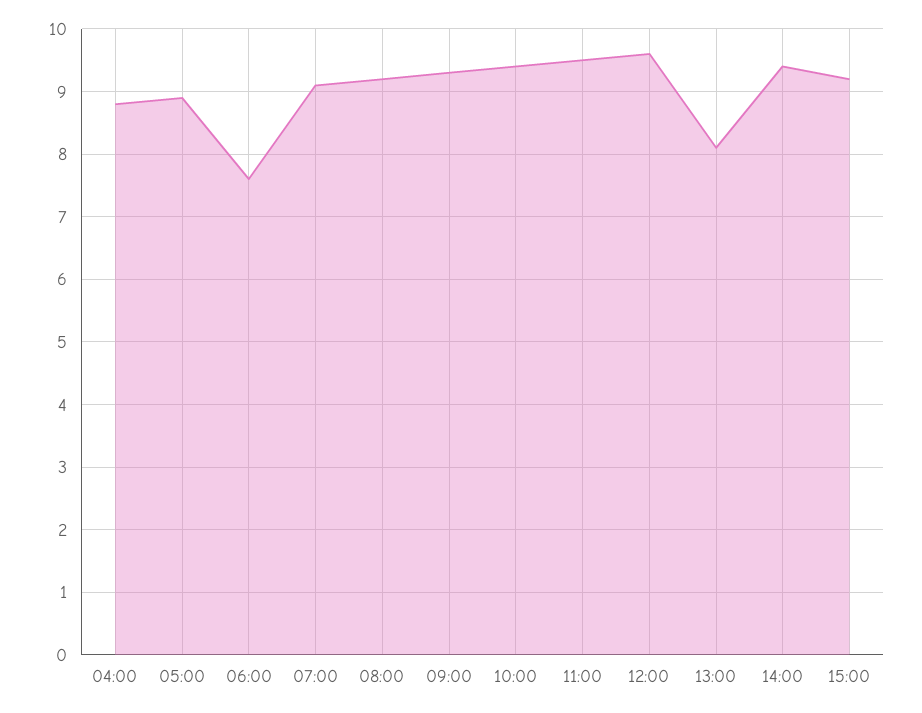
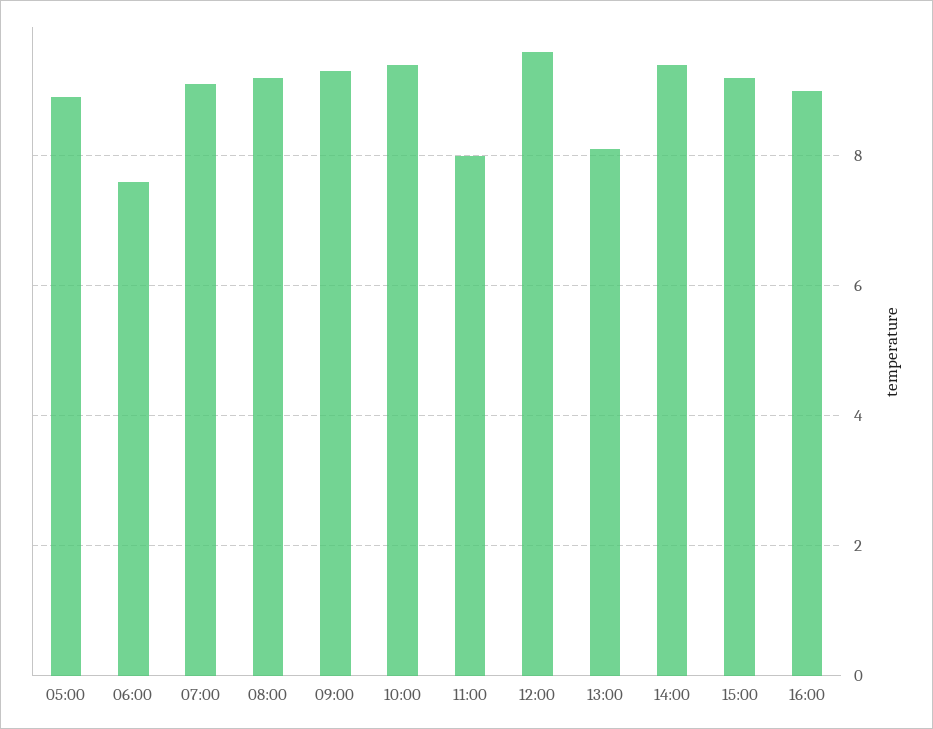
04:00: 8.8 -> none
11:00: 9.5 -> 8
16:00: none -> 9

